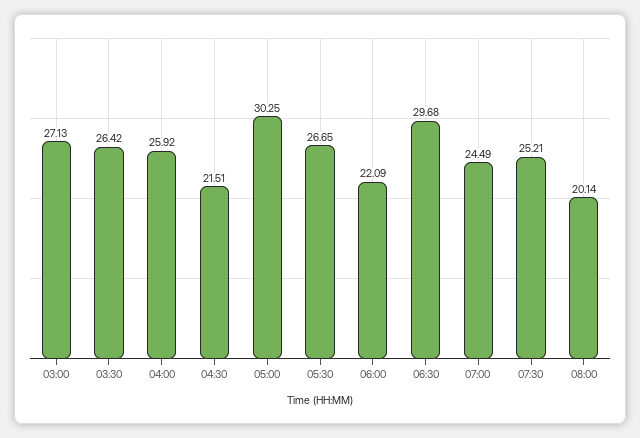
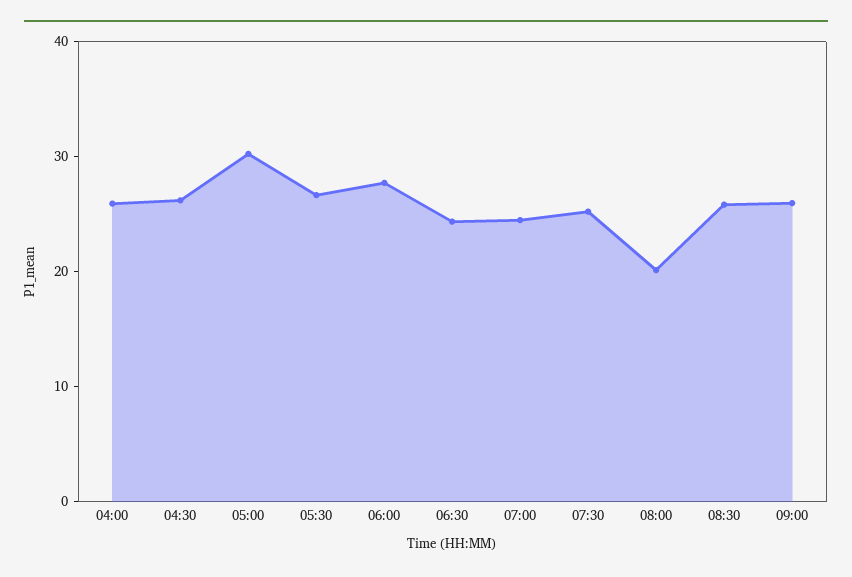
03:00: 27.13 -> none
03:30: 26.42 -> none
04:30: 21.51 -> 26
06:00: 22.09 -> 28
06:30: 29.68 -> 24
08:30: none -> 26
09:00: none -> 26

